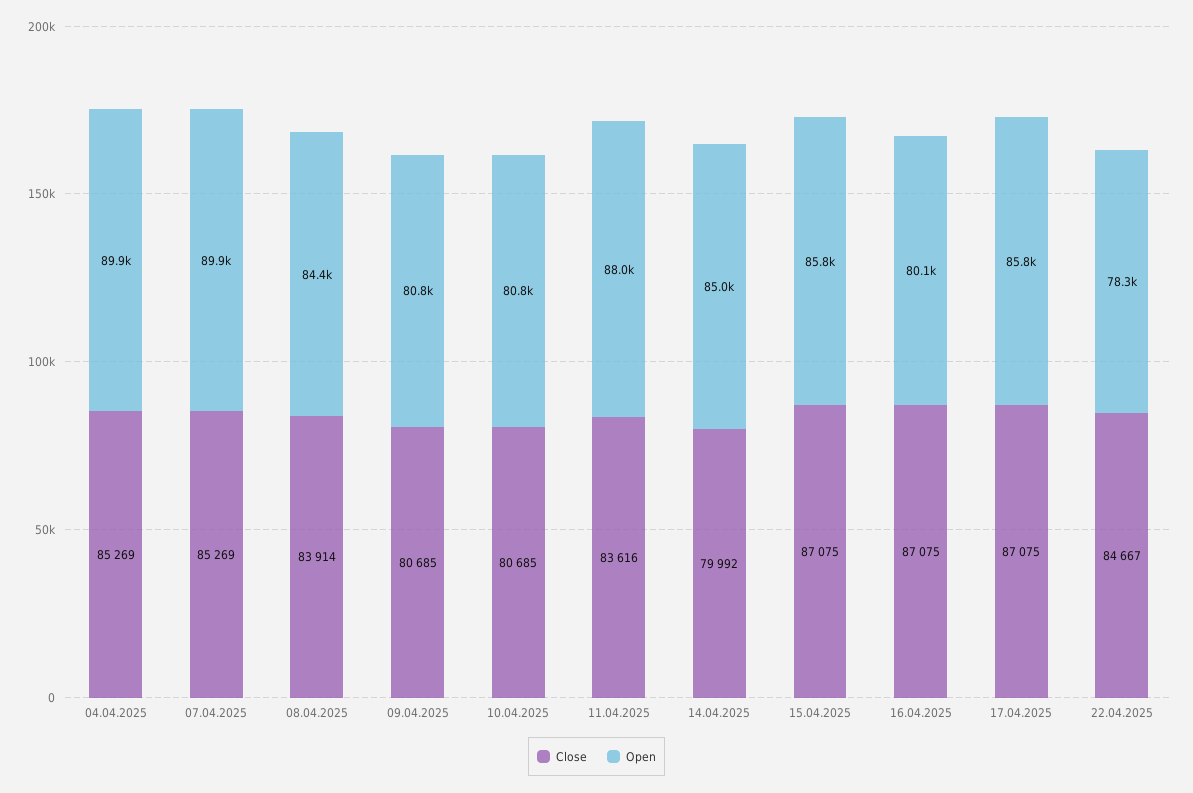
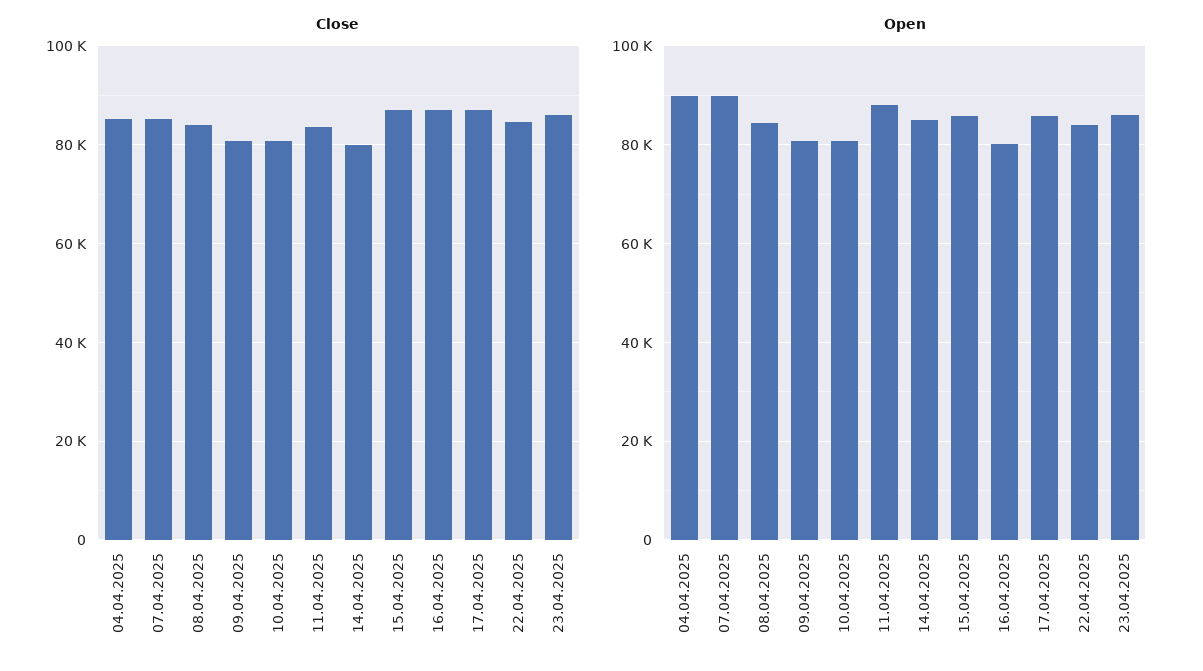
Open, 22.04.2025: 78300 -> 84000
Close, 23.04.2025: none -> 86000
Open, 23.04.2025: none -> 86000

